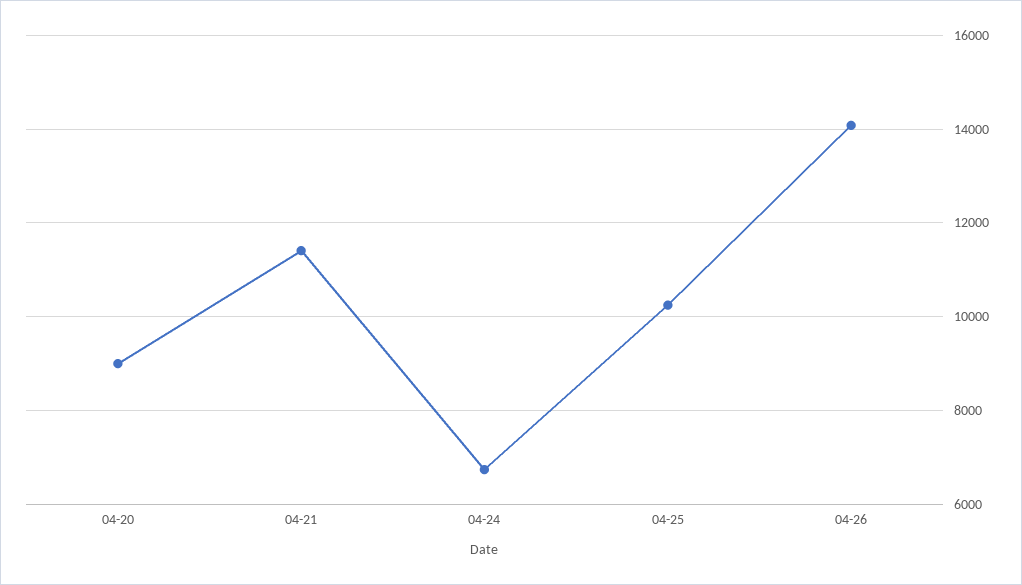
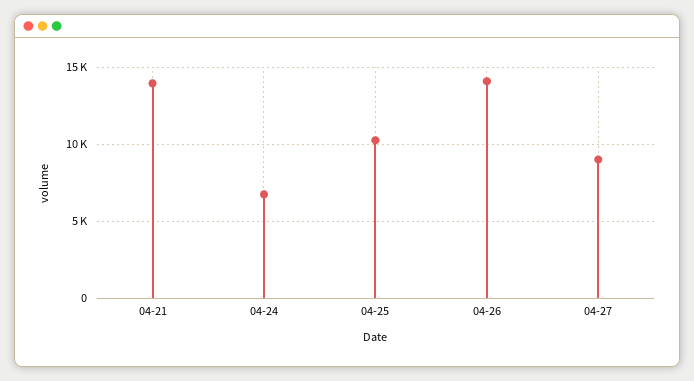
04-20: 9000 -> none
04-21: 11400 -> 14000
04-27: none -> 9000

